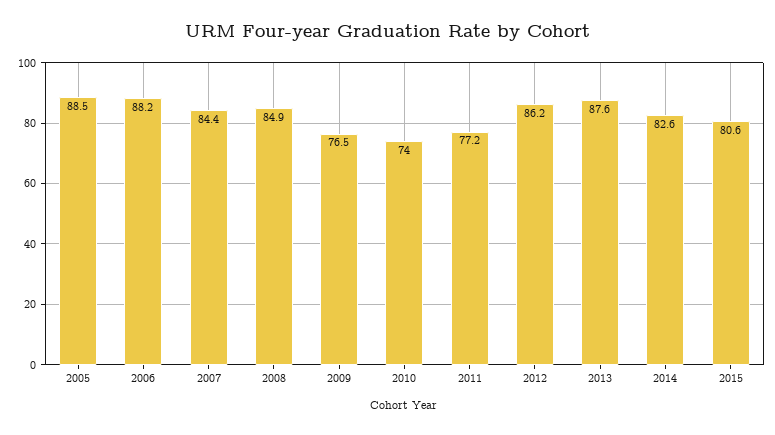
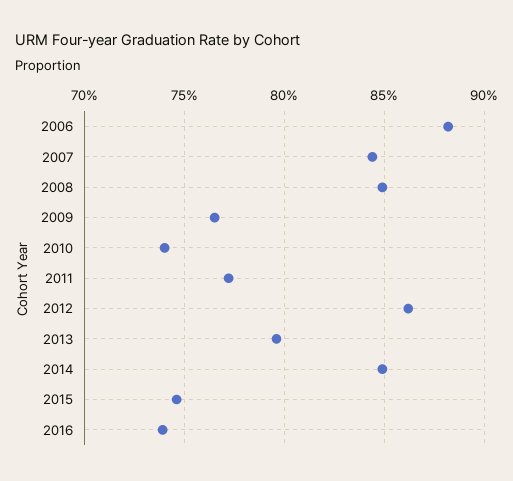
2005: 88.5 -> none
2013: 87.6 -> 79.5
2014: 82.6 -> 85
2015: 80.6 -> 74.5
2016: none -> 74

